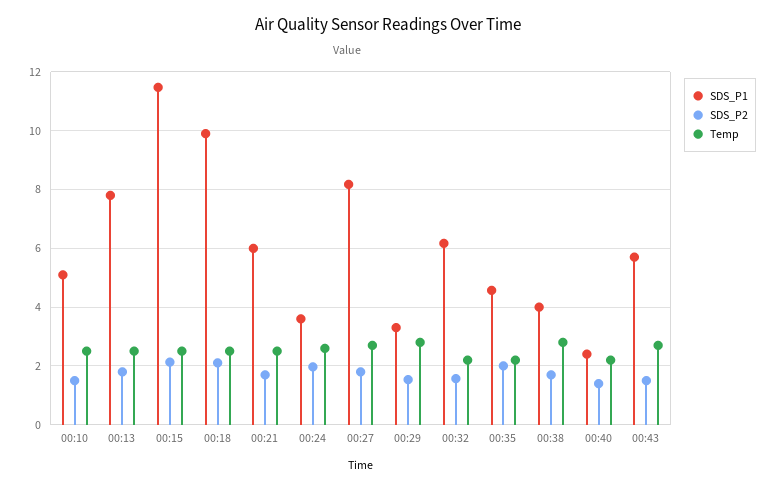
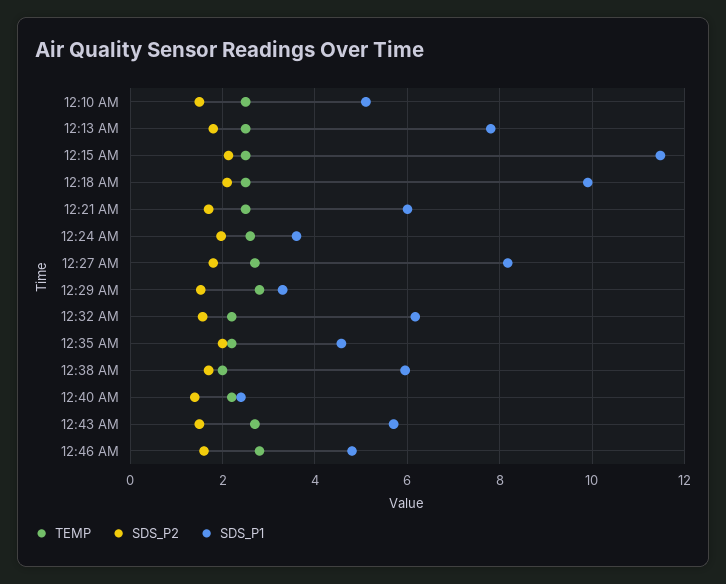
SDS_P1, 00:38: 4 -> 6
Temp, 00:38: 2.75 -> 2
Temp, 12:46 AM: none -> 2.8
SDS_P2, 12:46 AM: none -> 1.6
SDS_P1, 12:46 AM: none -> 4.8

